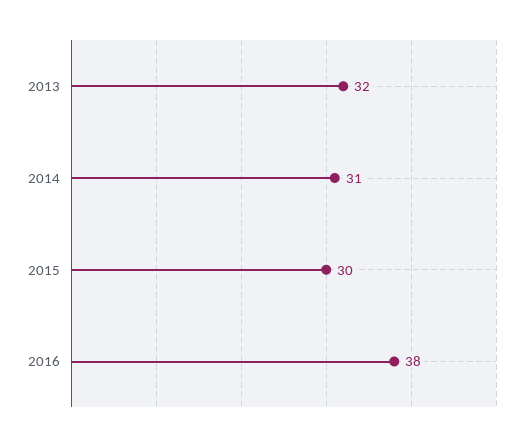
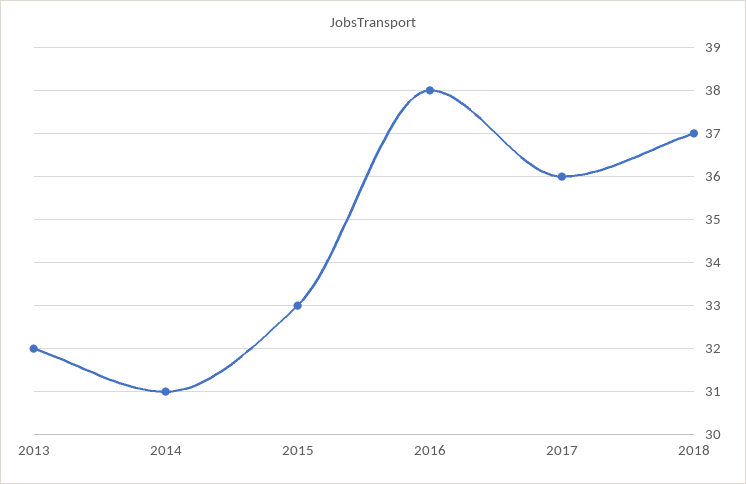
2015: 30 -> 33
2017: none -> 36
2018: none -> 37

